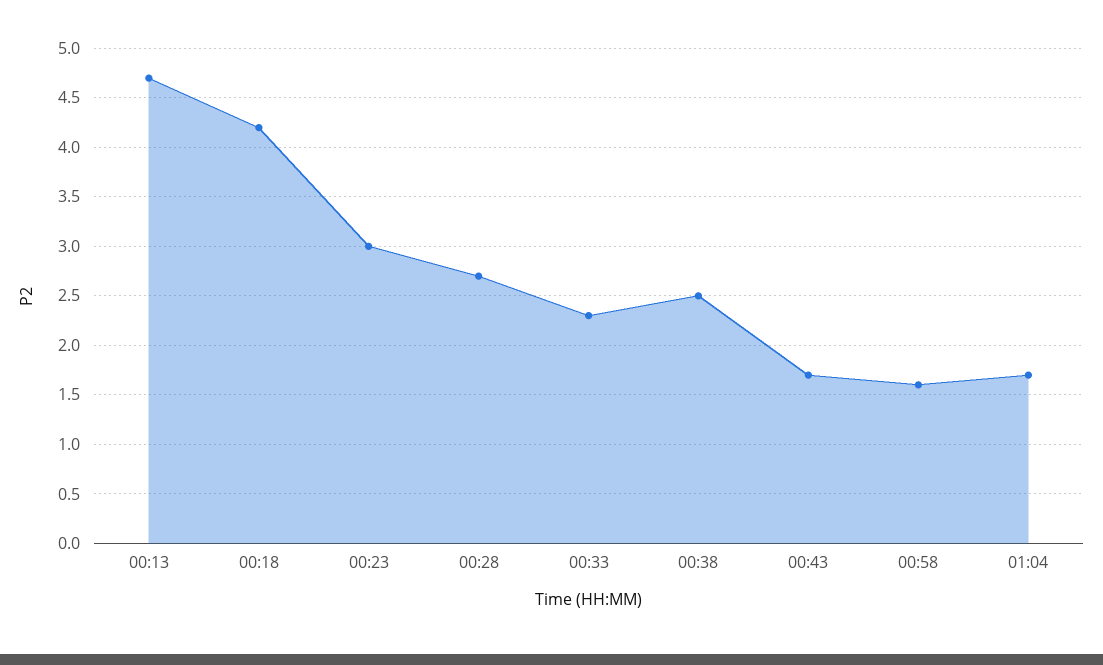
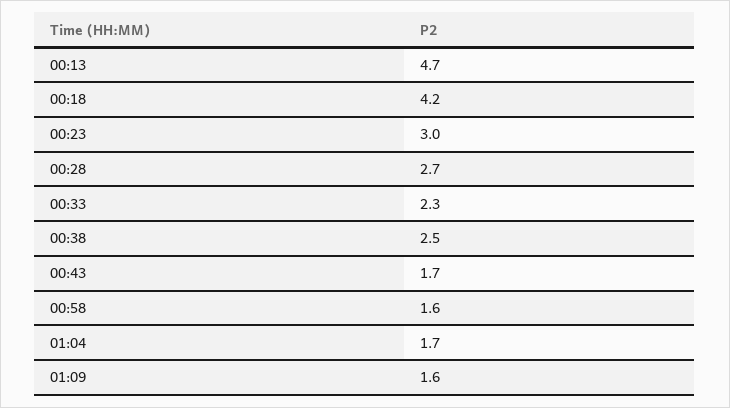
01:09: none -> 1.6

